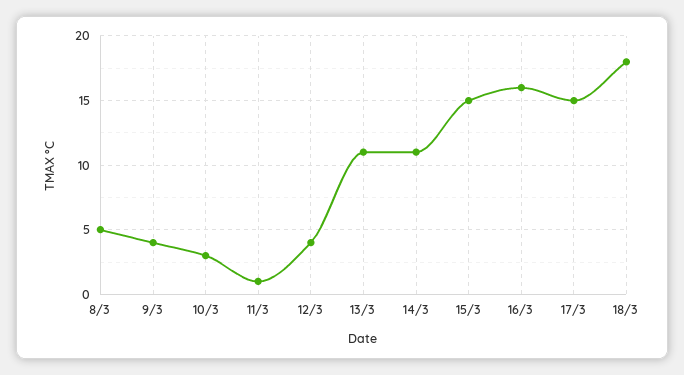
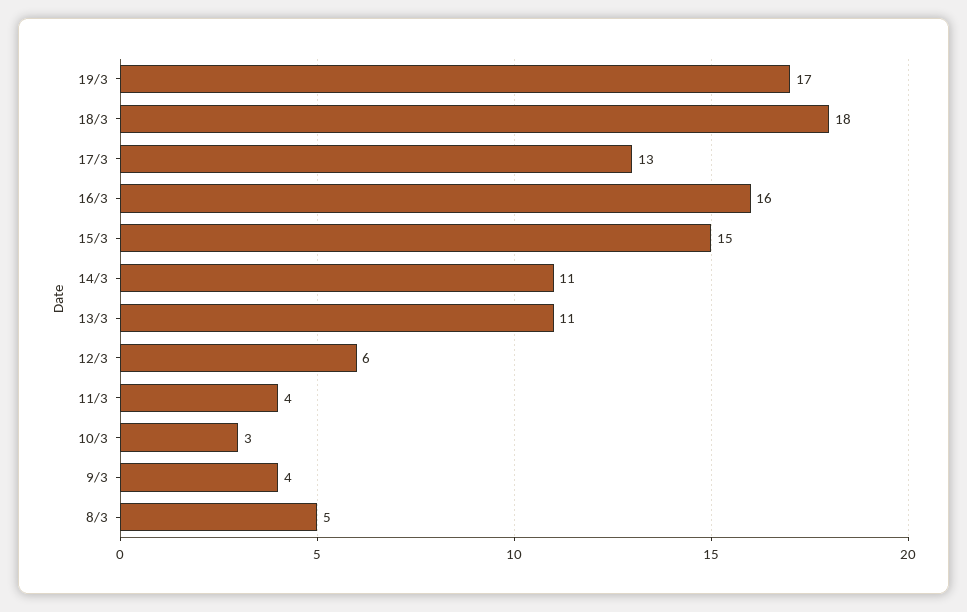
11/3: 1 -> 4
12/3: 4 -> 6
17/3: 15 -> 13
19/3: none -> 17

